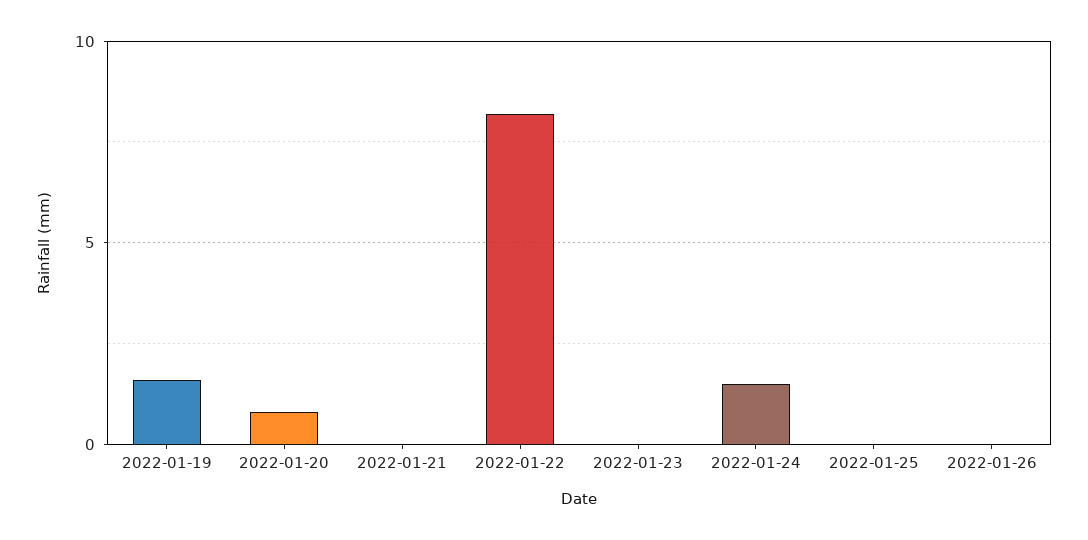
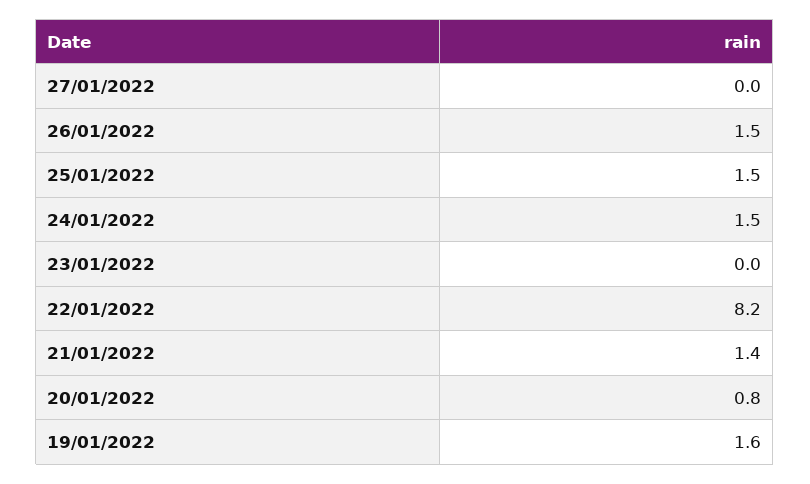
2022-01-21: 0 -> 1.4
2022-01-25: 0 -> 1.5
2022-01-26: 0 -> 1.5
27/01/2022: none -> 0

